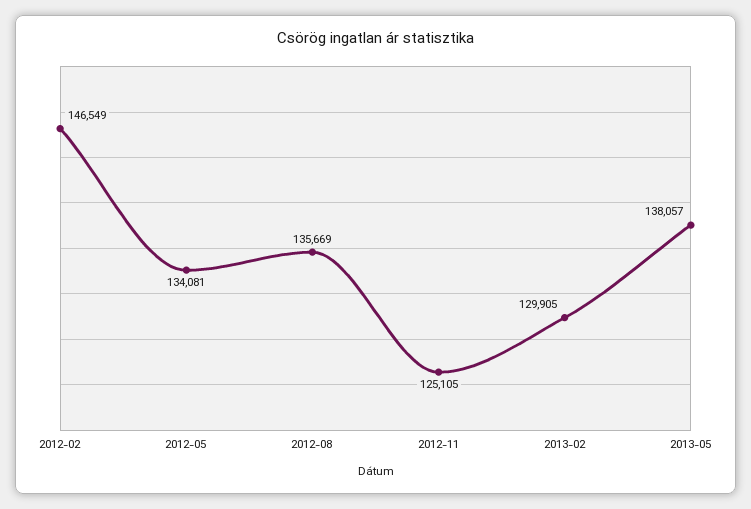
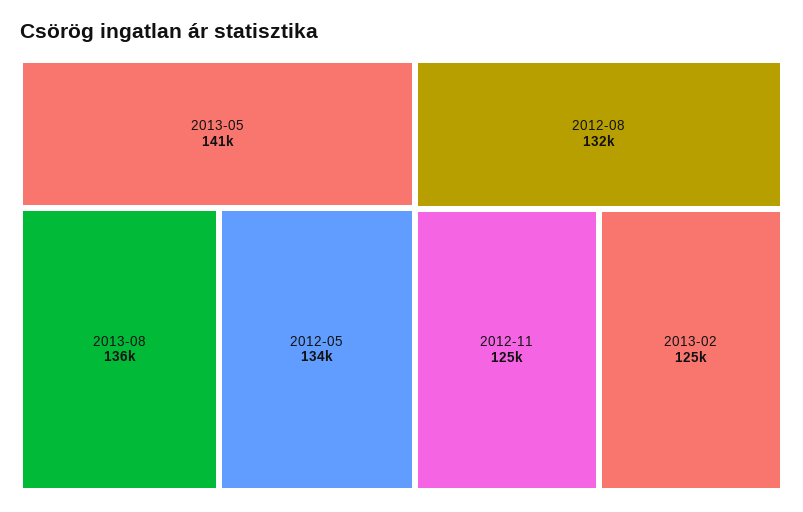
2012-02: 146549 -> none
2012-08: 135669 -> 132000
2013-02: 129905 -> 125000
2013-05: 138057 -> 141000
2013-08: none -> 136000

